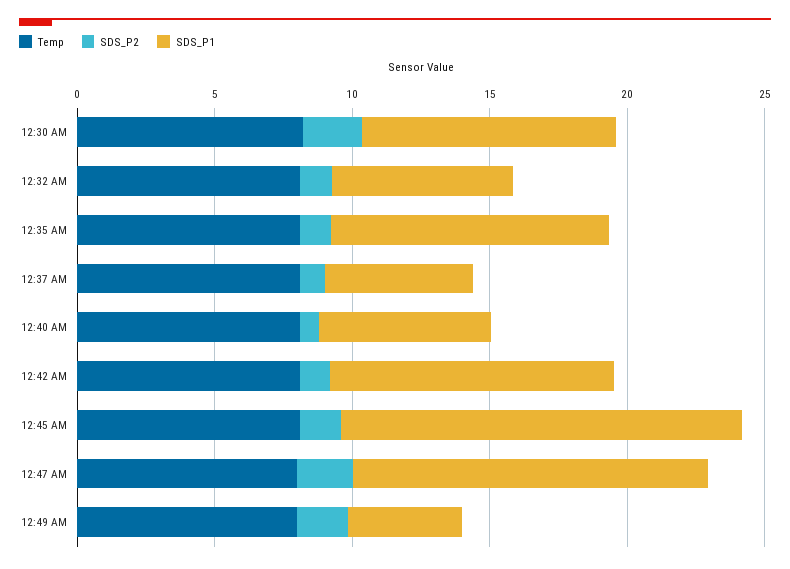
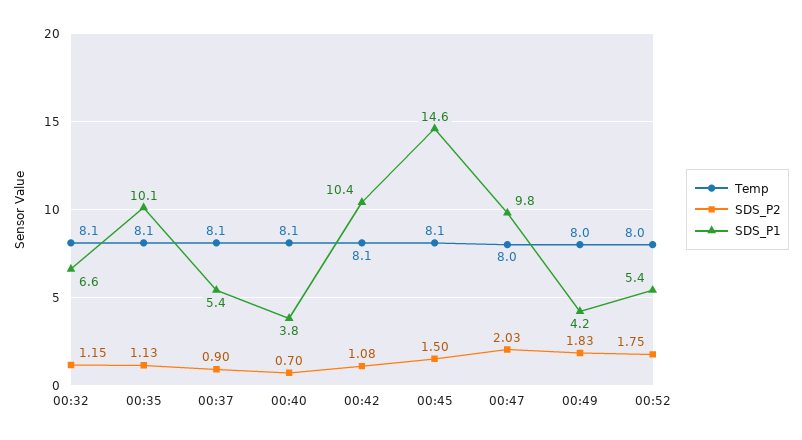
Temp, 12:30 AM: 8 -> none
SDS_P2, 12:30 AM: 2 -> none
SDS_P1, 12:30 AM: 9 -> none
SDS_P1, 12:40 AM: 6 -> 3.8
SDS_P1, 12:47 AM: 13 -> 9.8
Temp, 00:52: none -> 8
SDS_P2, 00:52: none -> 1.75
SDS_P1, 00:52: none -> 5.4

